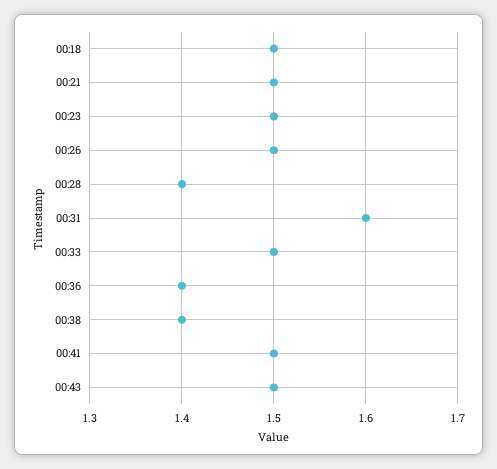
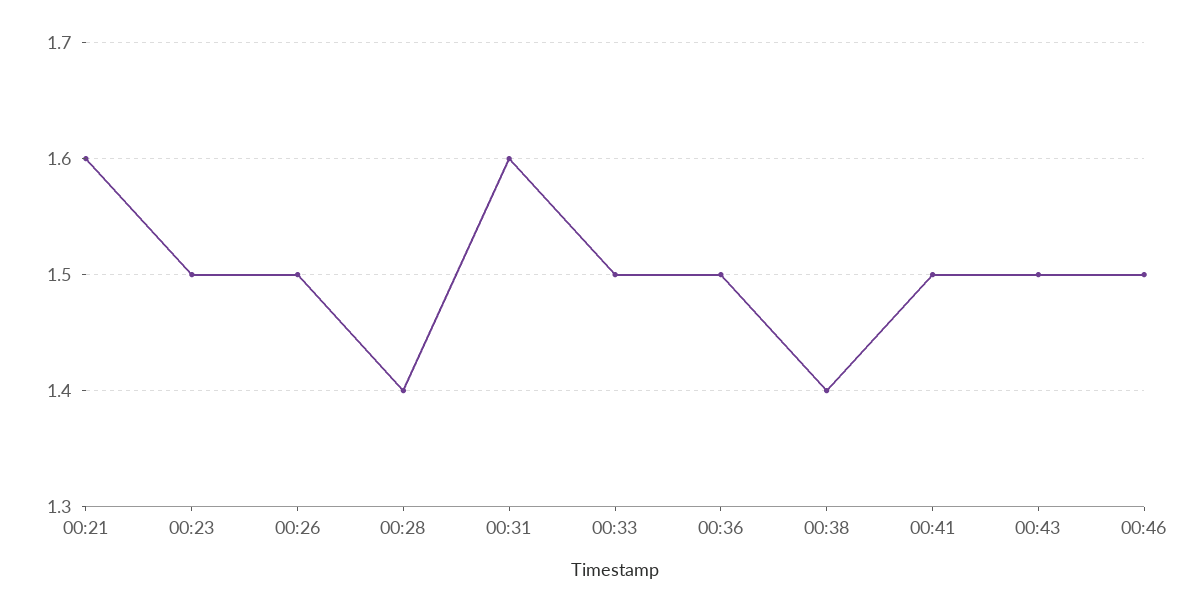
00:18: 1.5 -> none
00:21: 1.5 -> 1.6
00:36: 1.4 -> 1.5
00:46: none -> 1.5

